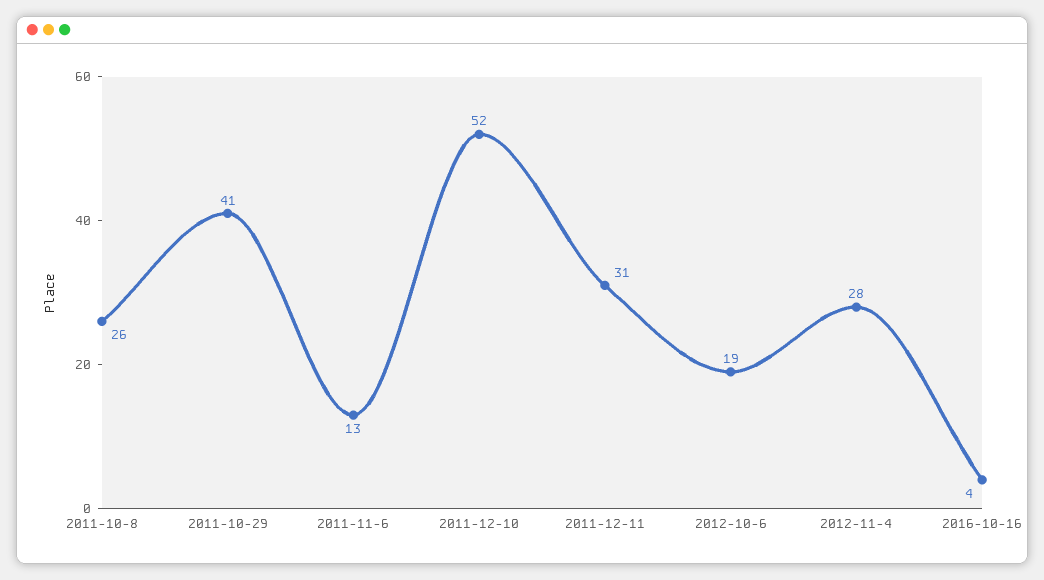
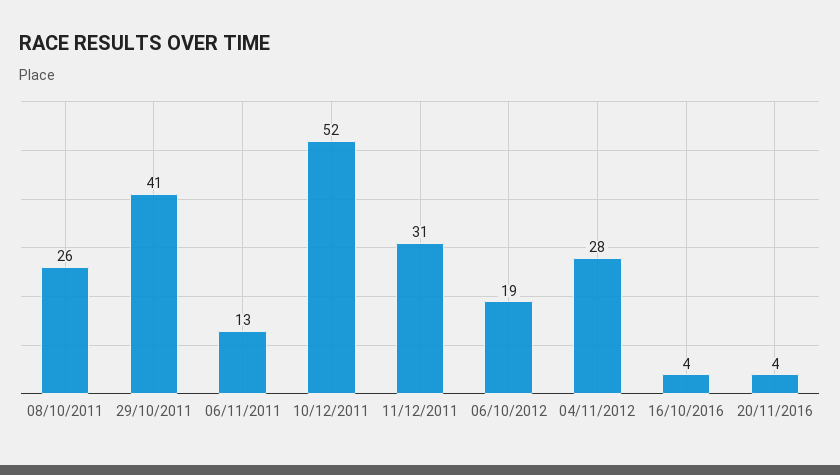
20/11/2016: none -> 4

